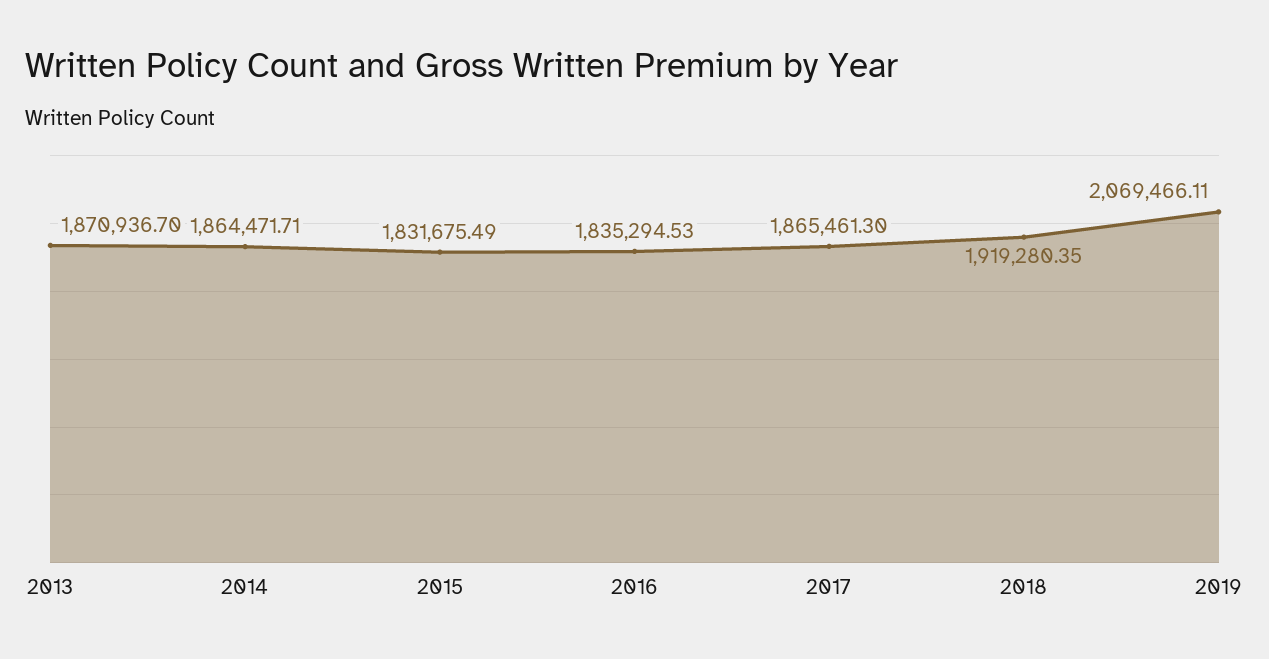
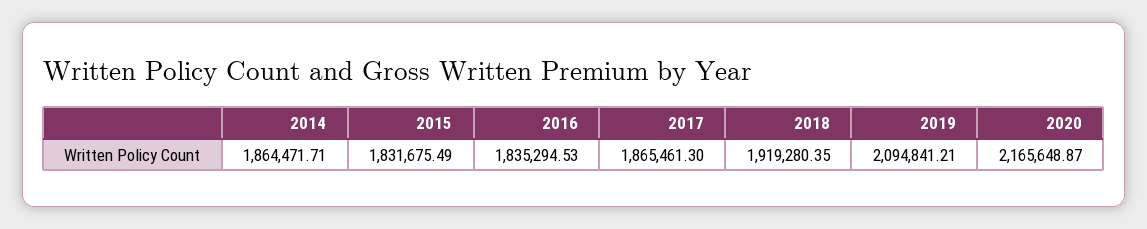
2013: 1870936.7 -> none
2019: 2069466.11 -> 2094841.21
2020: none -> 2165648.87

